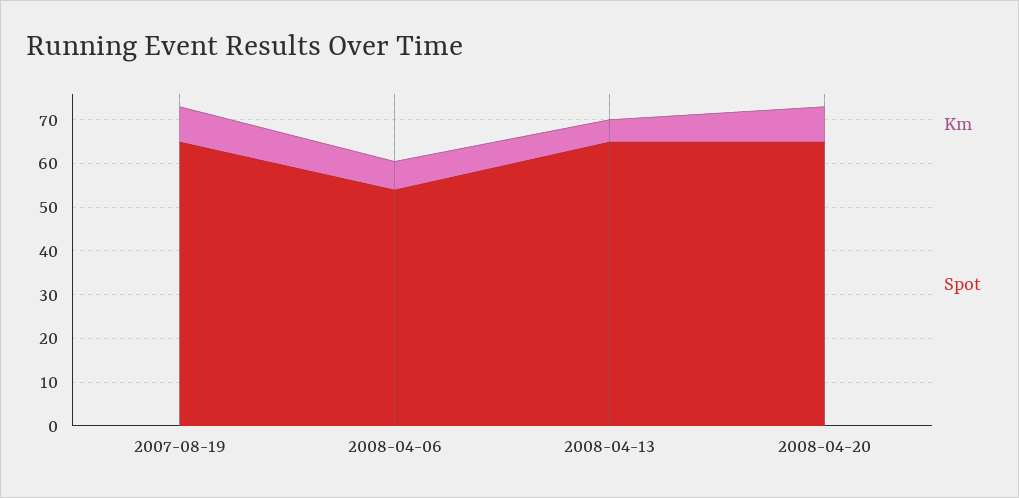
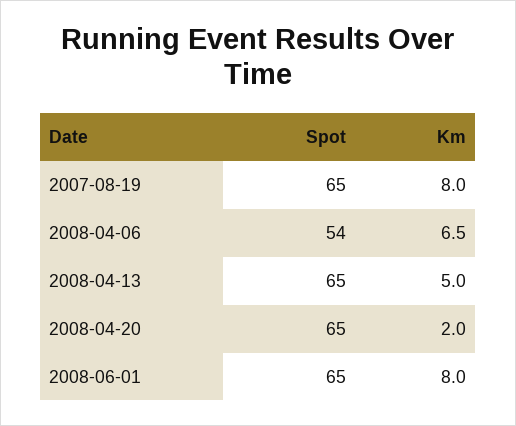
Km, 2008-04-20: 8 -> 2
Spot, 2008-06-01: none -> 65
Km, 2008-06-01: none -> 8

